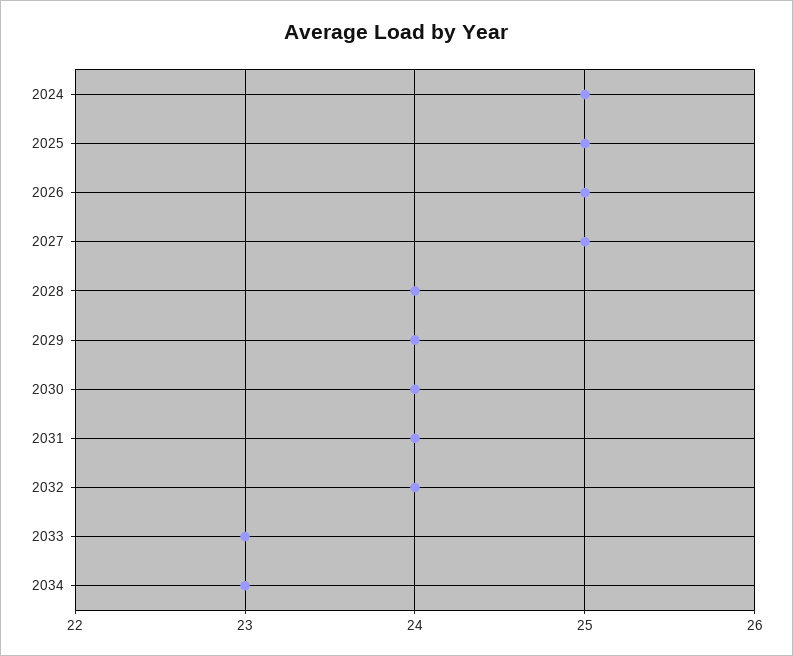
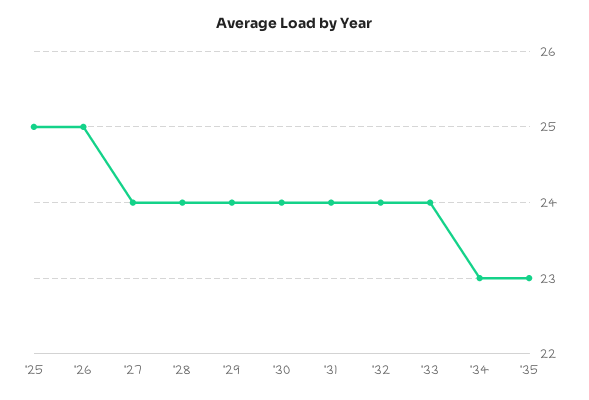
2024: 25 -> none
2027: 25 -> 24
2033: 23 -> 24
'35: none -> 23

